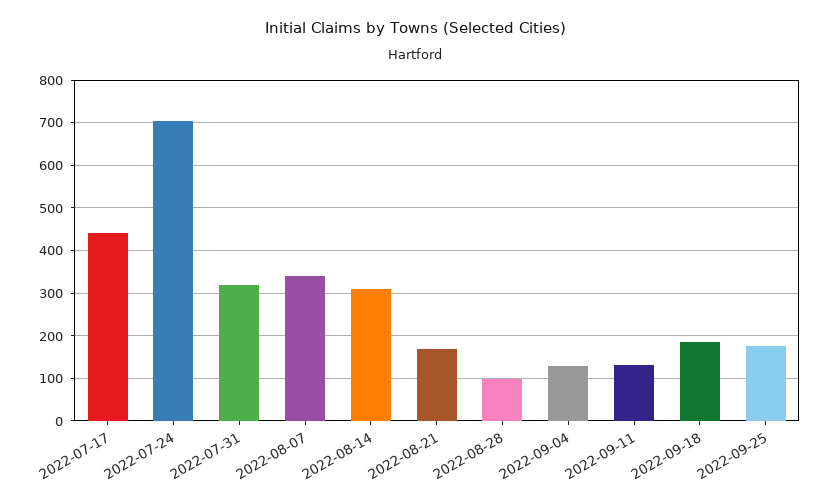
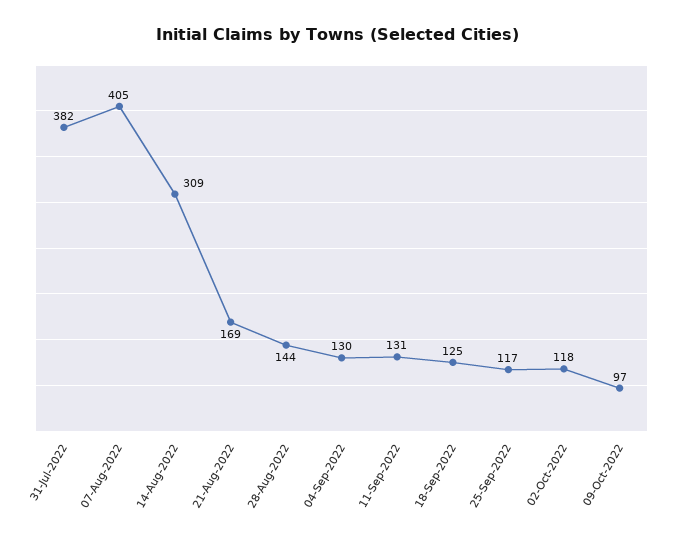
2022-07-17: 440 -> none
2022-07-24: 700 -> none
2022-07-31: 320 -> 382
2022-08-07: 340 -> 405
2022-08-28: 100 -> 144
2022-09-18: 180 -> 125
2022-09-25: 180 -> 117
02-Oct-2022: none -> 118
09-Oct-2022: none -> 97

